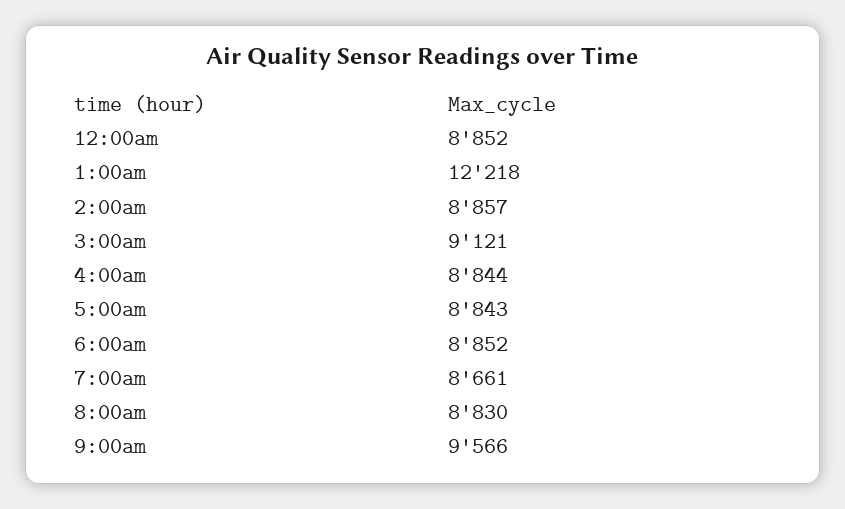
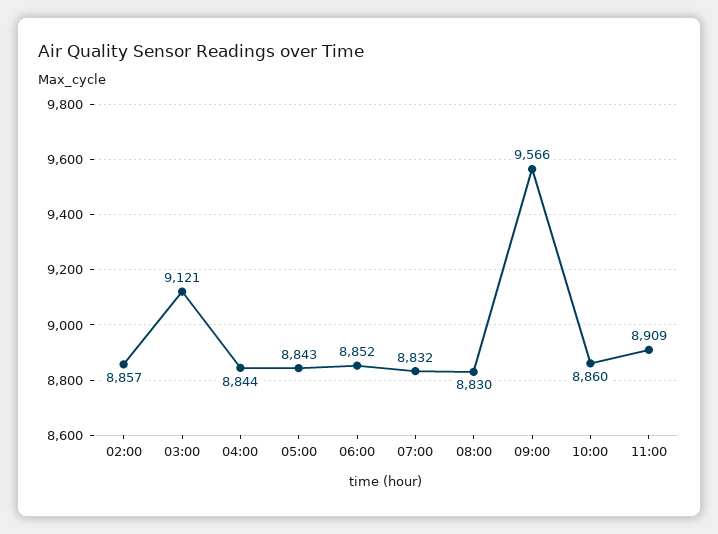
12:00am: 8852 -> none
1:00am: 12218 -> none
7:00am: 8661 -> 8832
10:00: none -> 8860
11:00: none -> 8909

